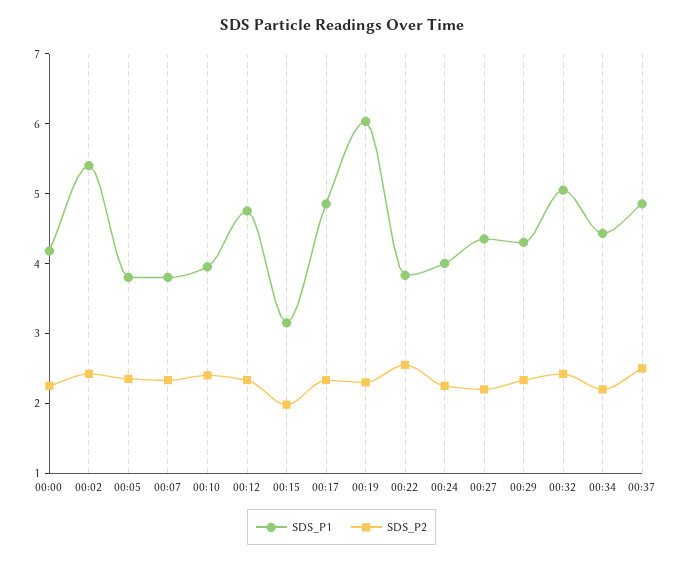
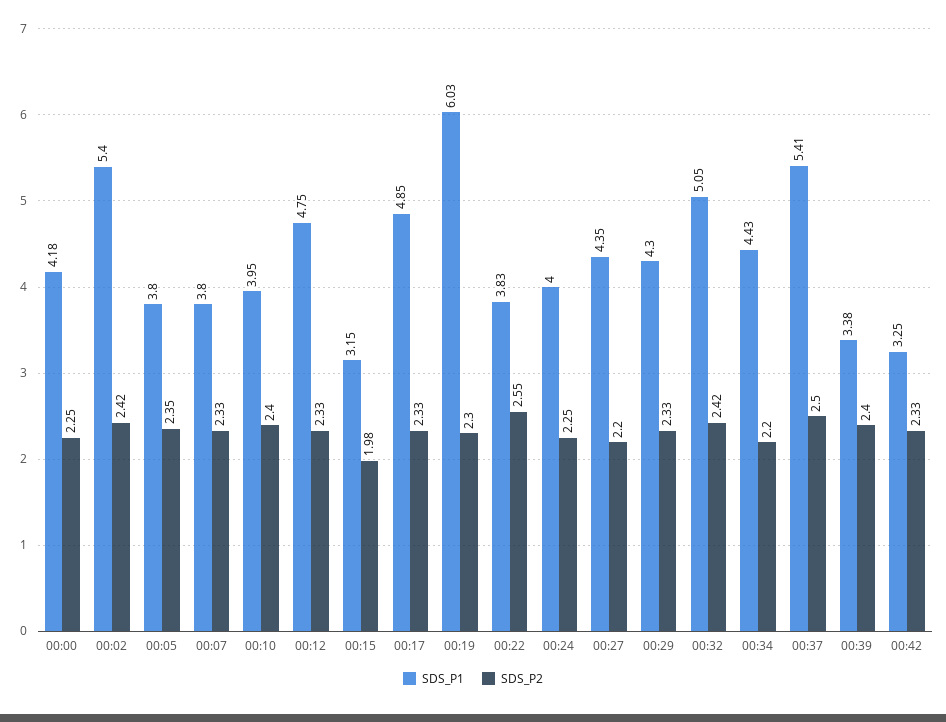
SDS_P1, 00:37: 4.8 -> 5.41
SDS_P1, 00:39: none -> 3.38
SDS_P2, 00:39: none -> 2.4
SDS_P1, 00:42: none -> 3.25
SDS_P2, 00:42: none -> 2.33

